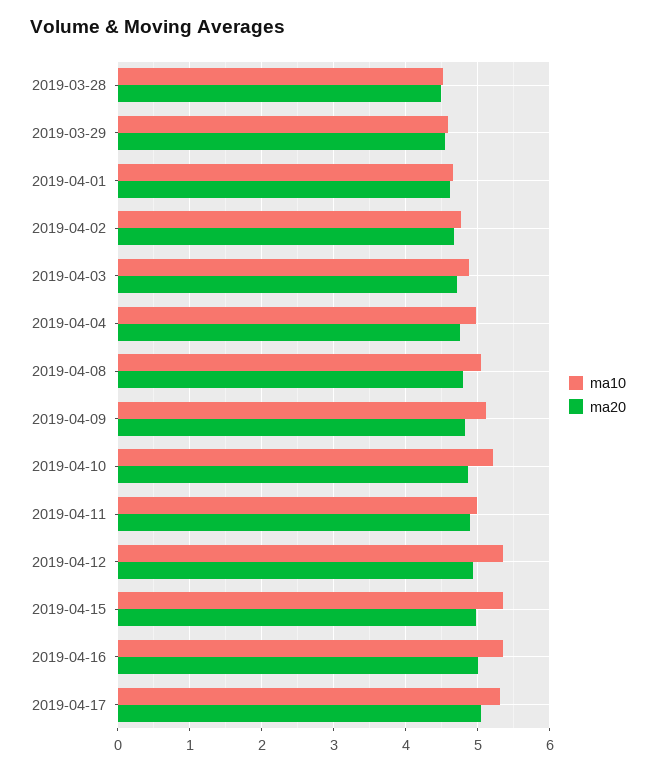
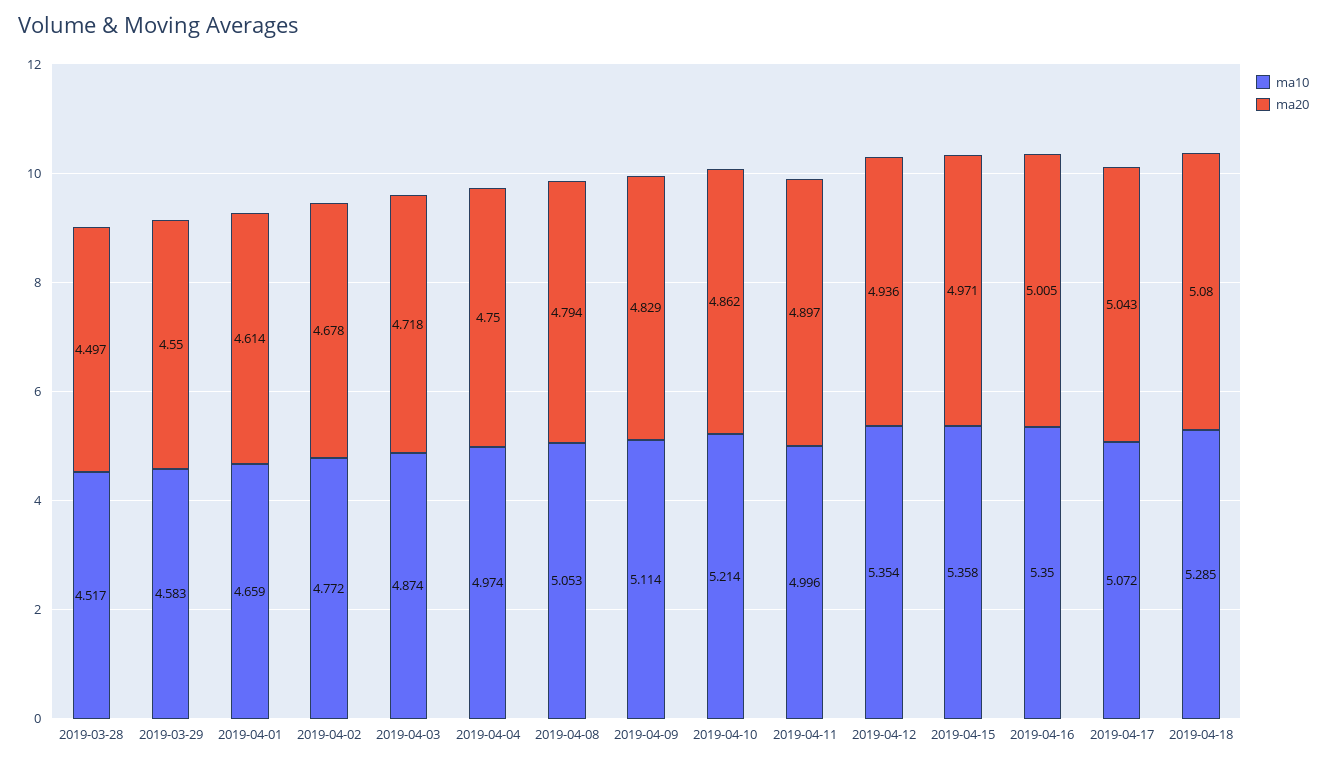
ma10, 2019-04-17: 5.3 -> 5.072
ma10, 2019-04-18: none -> 5.285
ma20, 2019-04-18: none -> 5.08

